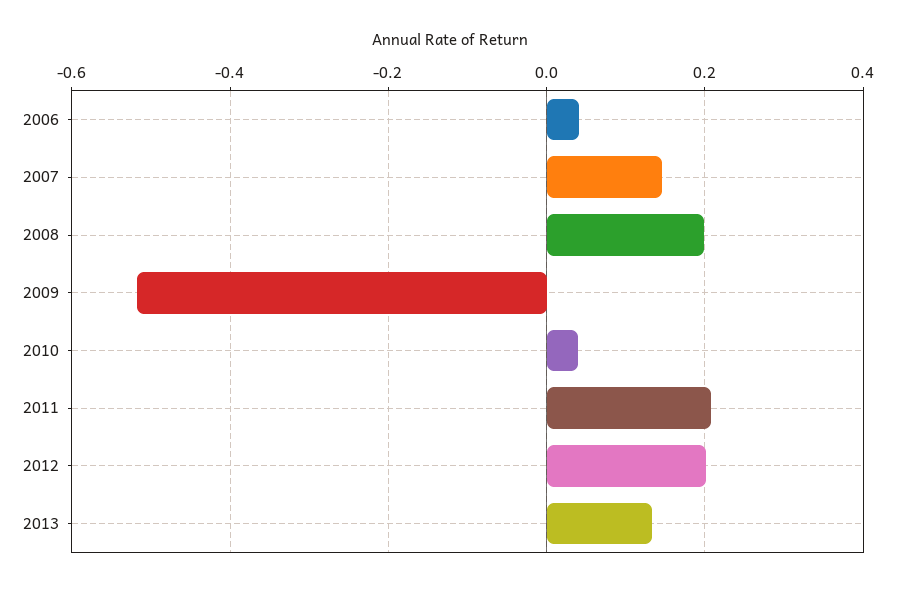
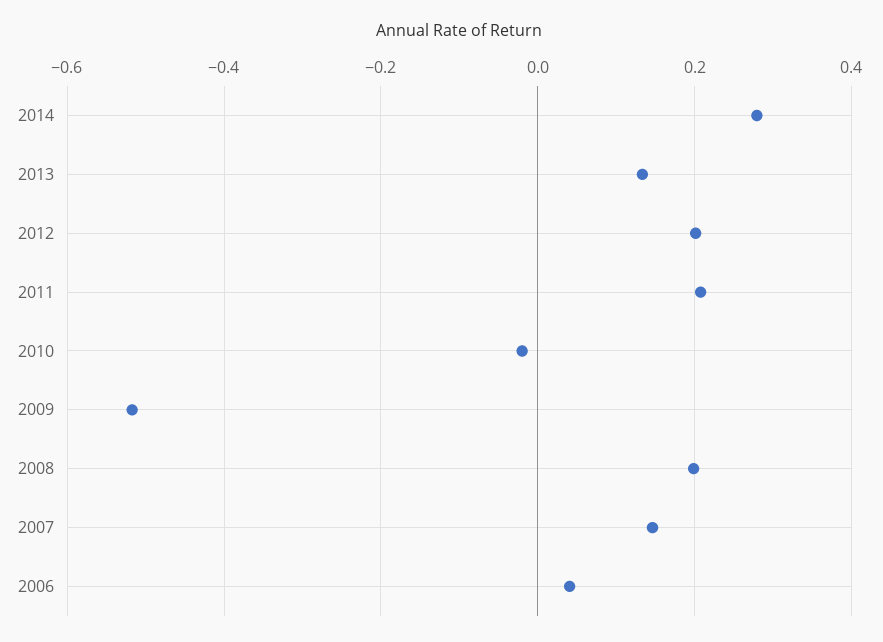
2010: 0.04 -> -0.02
2014: none -> 0.28

